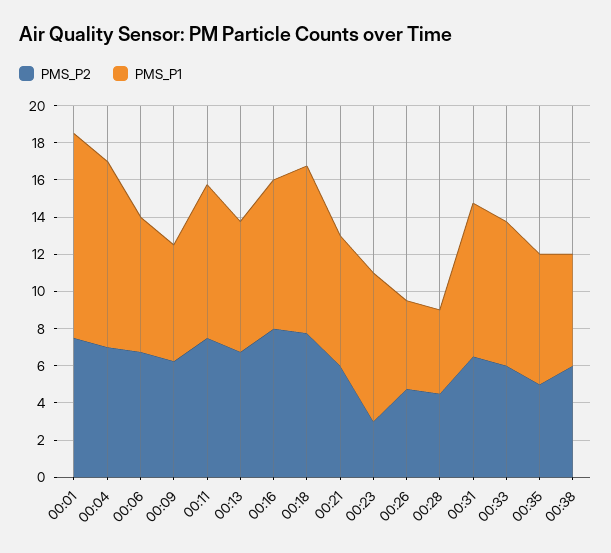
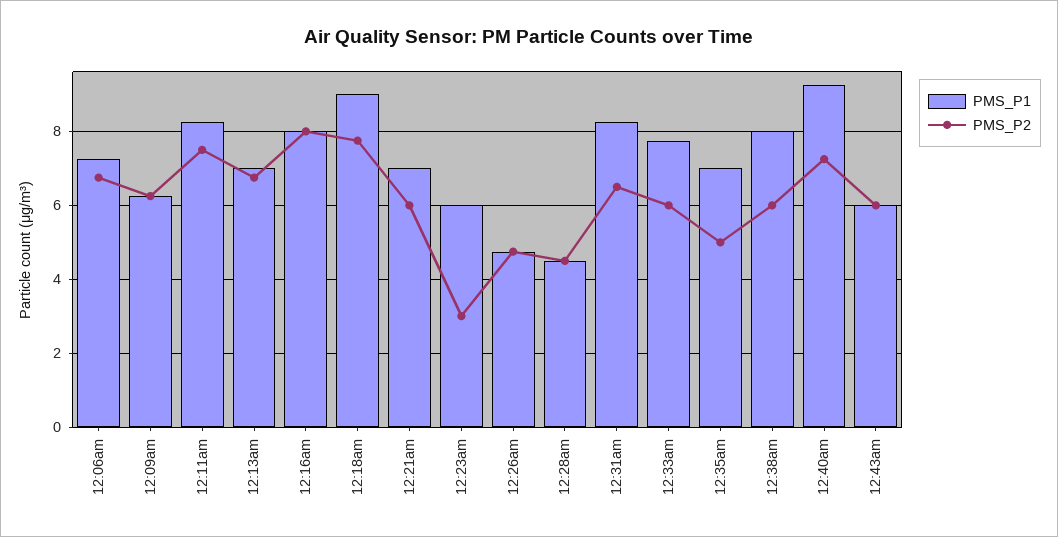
PMS_P2, 00:01: 7.5 -> none
PMS_P1, 00:01: 11 -> none
PMS_P2, 00:04: 7 -> none
PMS_P1, 00:04: 10 -> none
PMS_P1, 00:23: 8 -> 6
PMS_P1, 00:38: 6 -> 8
PMS_P1, 12:40am: none -> 9.2
PMS_P2, 12:40am: none -> 7.2
PMS_P1, 12:43am: none -> 6
PMS_P2, 12:43am: none -> 6

